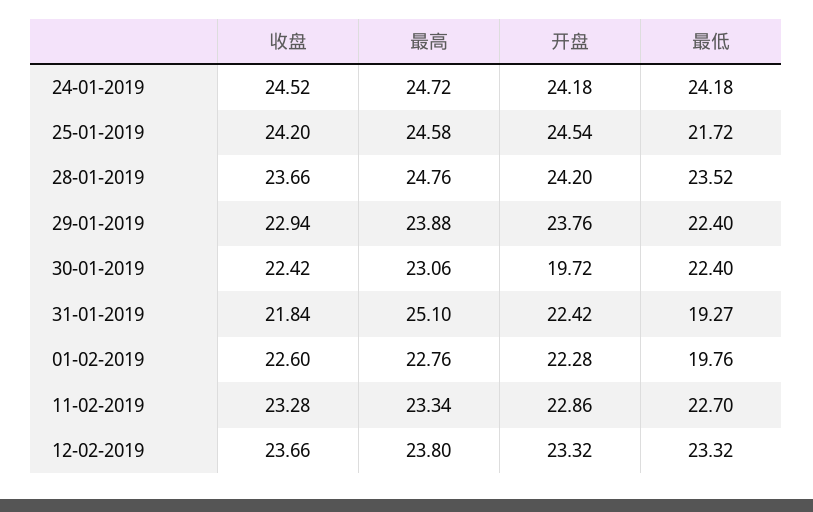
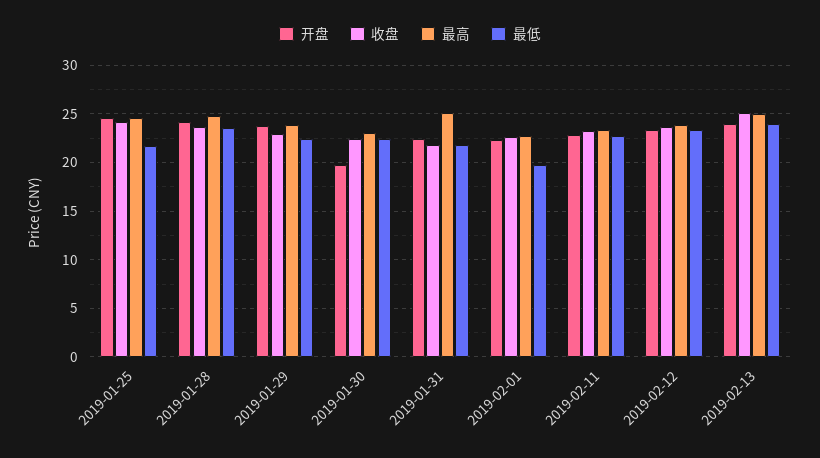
收盘, 24-01-2019: 24.52 -> none
最高, 24-01-2019: 24.72 -> none
开盘, 24-01-2019: 24.18 -> none
最低, 24-01-2019: 24.18 -> none
最低, 31-01-2019: 19.27 -> 22
开盘, 2019-02-13: none -> 24
收盘, 2019-02-13: none -> 25
最高, 2019-02-13: none -> 25
最低, 2019-02-13: none -> 24

